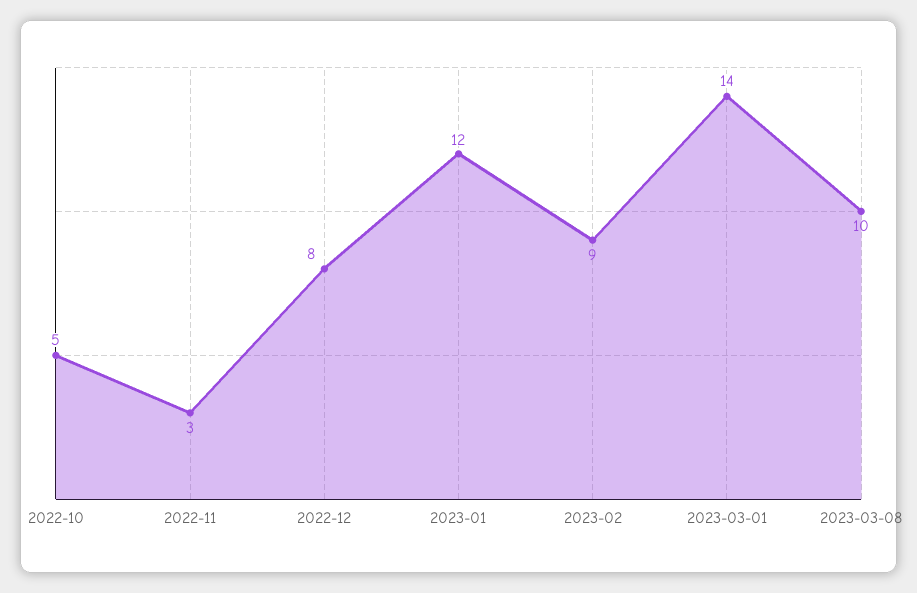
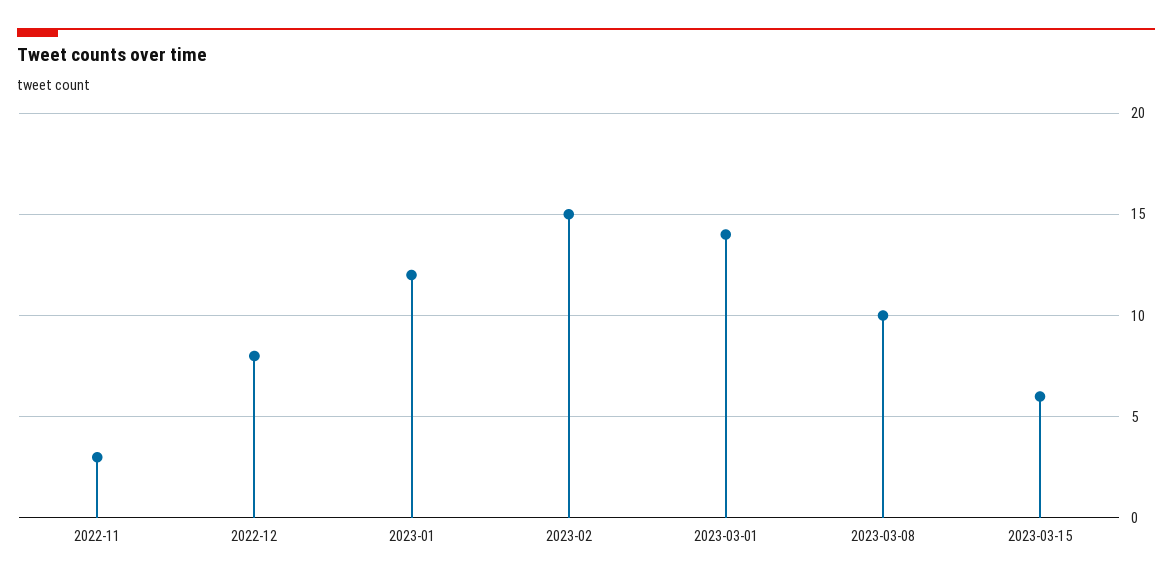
2022-10: 5 -> none
2023-02: 9 -> 15
2023-03-15: none -> 6

